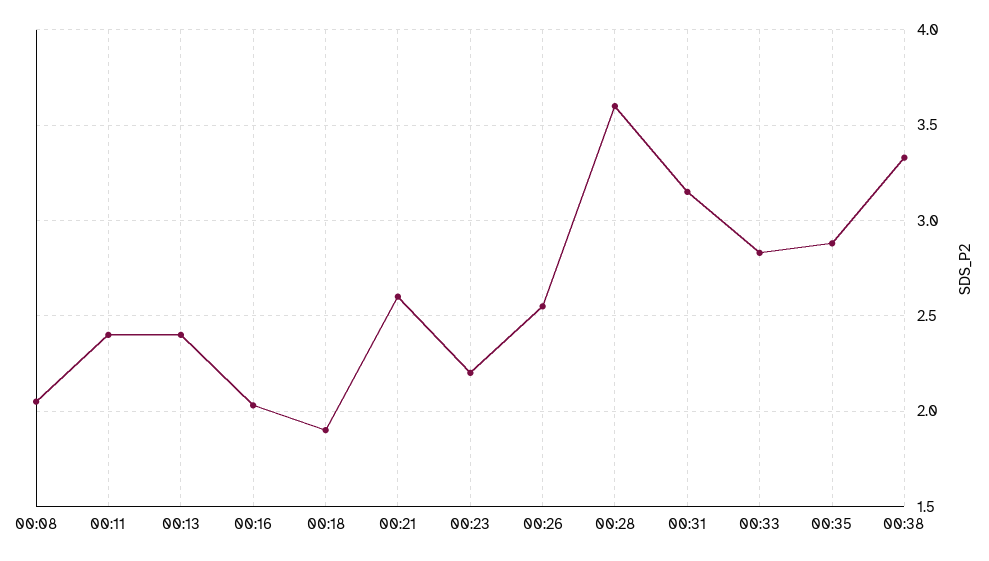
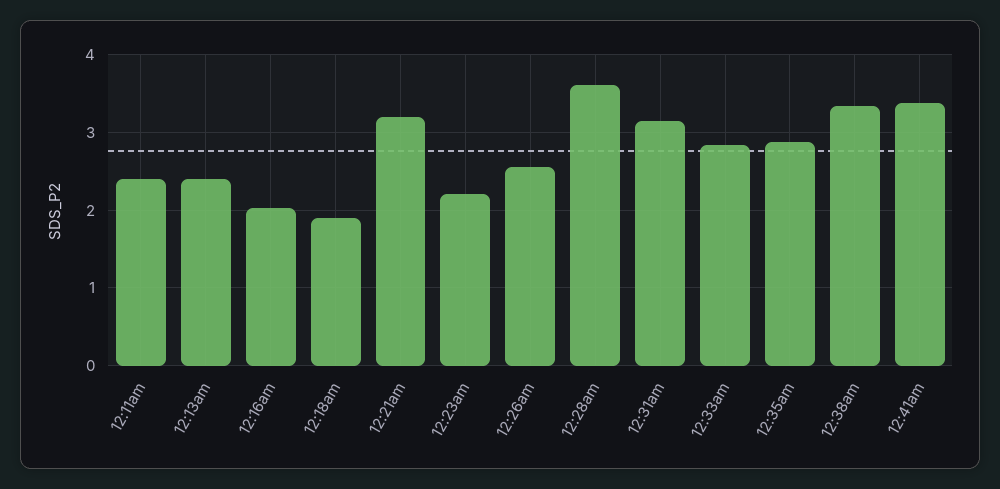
00:08: 2.05 -> none
00:21: 2.6 -> 3.2
12:41am: none -> 3.4

